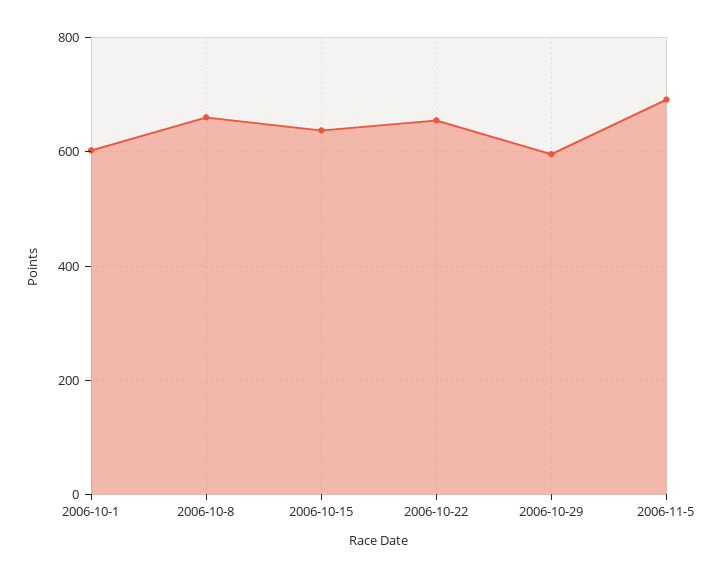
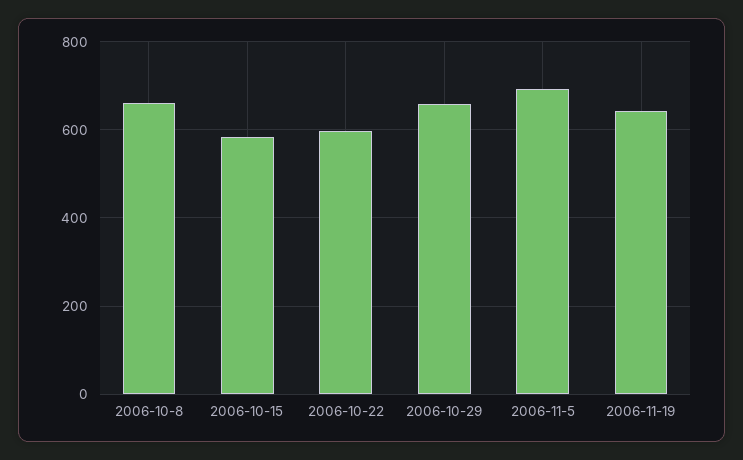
2006-10-1: 600 -> none
2006-10-15: 640 -> 580
2006-10-22: 660 -> 600
2006-10-29: 600 -> 660
2006-11-19: none -> 640

